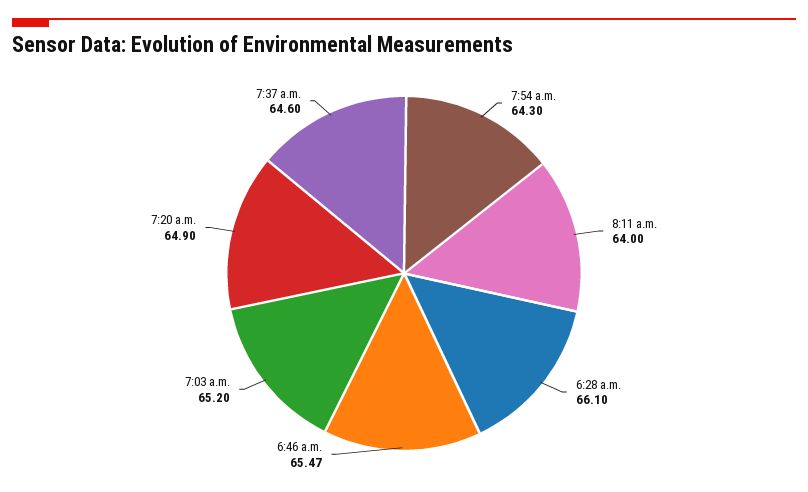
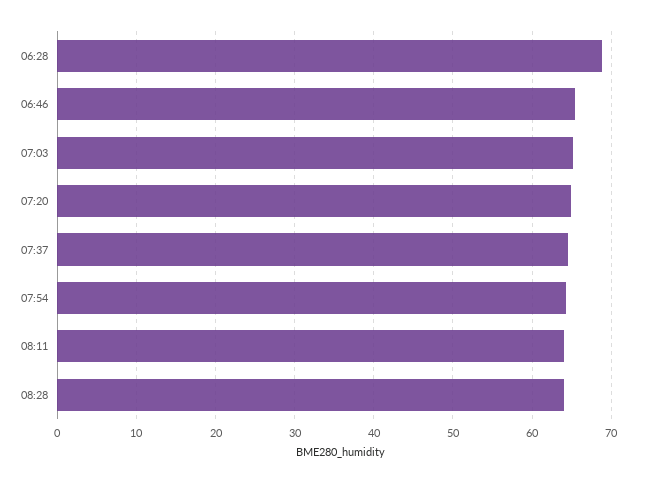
6:28 a.m.: 66.1 -> 69
08:28: none -> 64

